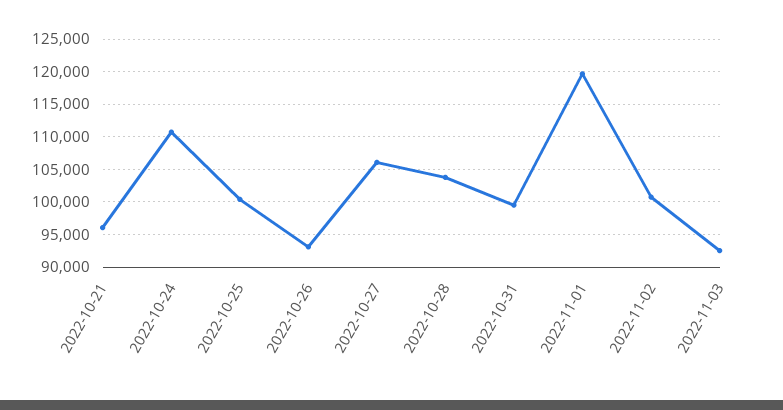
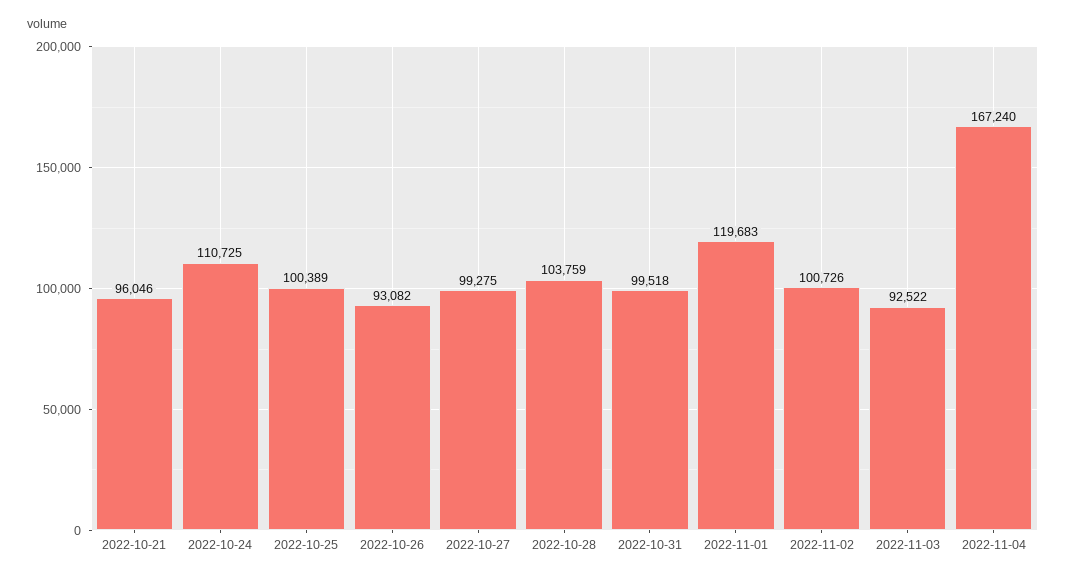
2022-10-27: 106000 -> 99275
2022-11-04: none -> 167240

